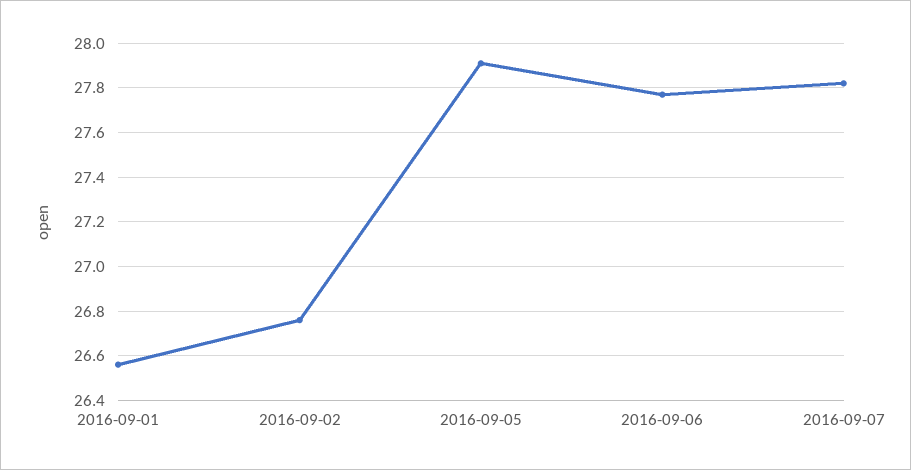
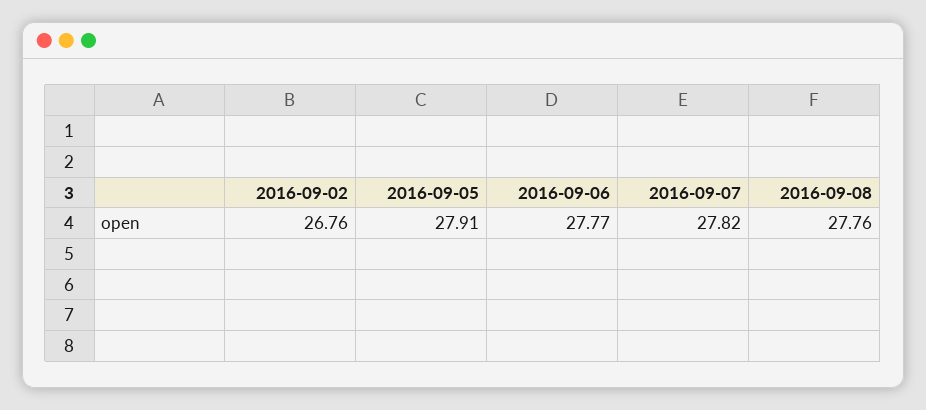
2016-09-01: 26.55 -> none
2016-09-08: none -> 27.76

